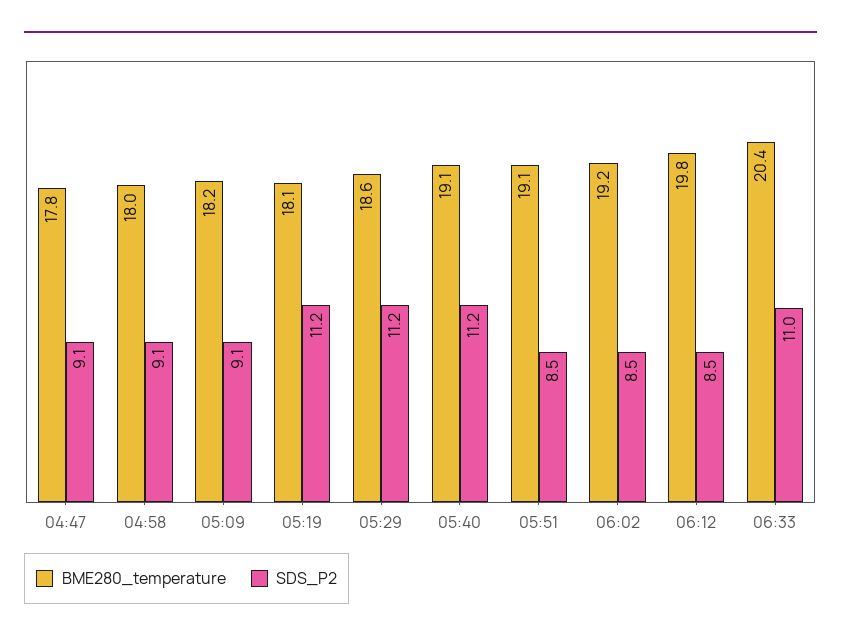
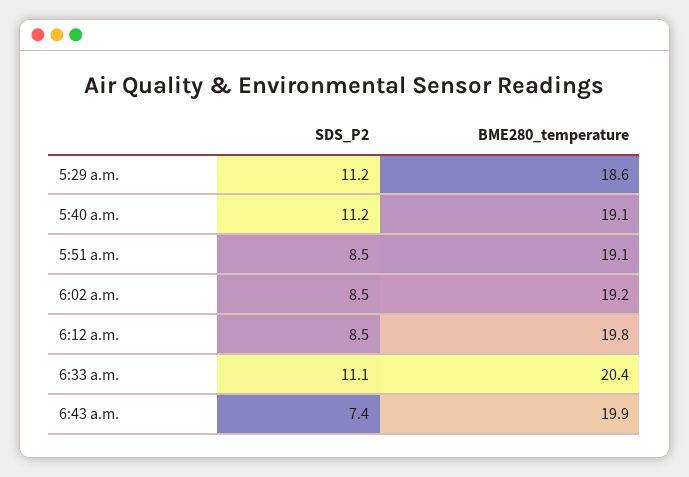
BME280_temperature, 04:47: 17.8 -> none
SDS_P2, 04:47: 9.1 -> none
BME280_temperature, 04:58: 18 -> none
SDS_P2, 04:58: 9.1 -> none
BME280_temperature, 05:09: 18.2 -> none
SDS_P2, 05:09: 9.1 -> none
BME280_temperature, 05:19: 18.1 -> none
SDS_P2, 05:19: 11.2 -> none
SDS_P2, 06:33: 11 -> 11.1
SDS_P2, 6:43 a.m.: none -> 7.4
BME280_temperature, 6:43 a.m.: none -> 19.9

